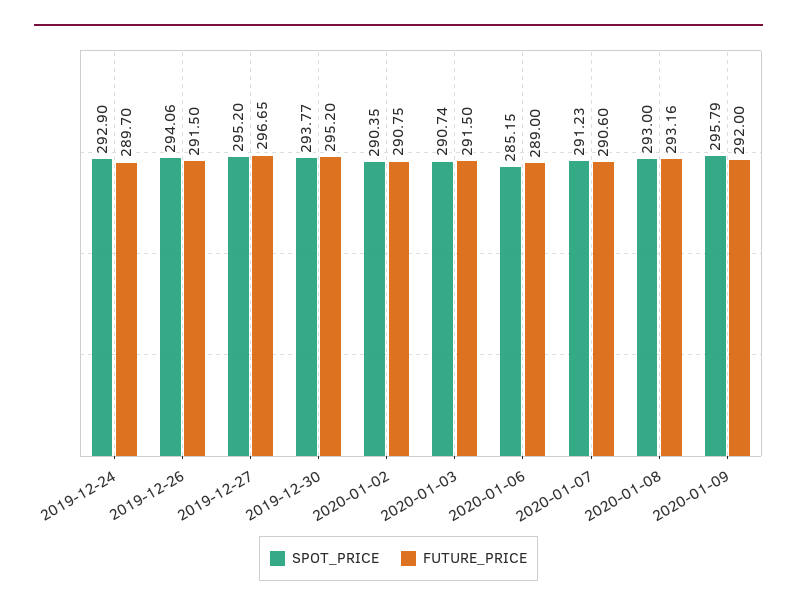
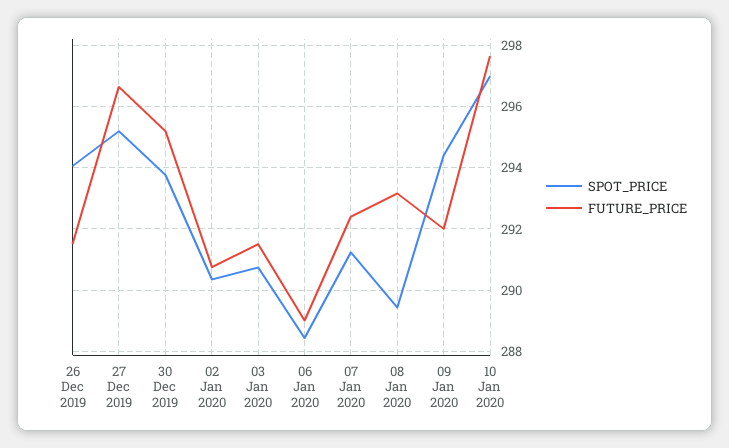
SPOT_PRICE, 2019-12-24: 292.9 -> none
FUTURE_PRICE, 2019-12-24: 289.7 -> none
SPOT_PRICE, 2020-01-06: 285.15 -> 288.4
FUTURE_PRICE, 2020-01-07: 290.6 -> 292.4
SPOT_PRICE, 2020-01-08: 293 -> 289.4
SPOT_PRICE, 2020-01-09: 295.79 -> 294.4
SPOT_PRICE, 10 Jan 2020: none -> 297
FUTURE_PRICE, 10 Jan 2020: none -> 297.6

